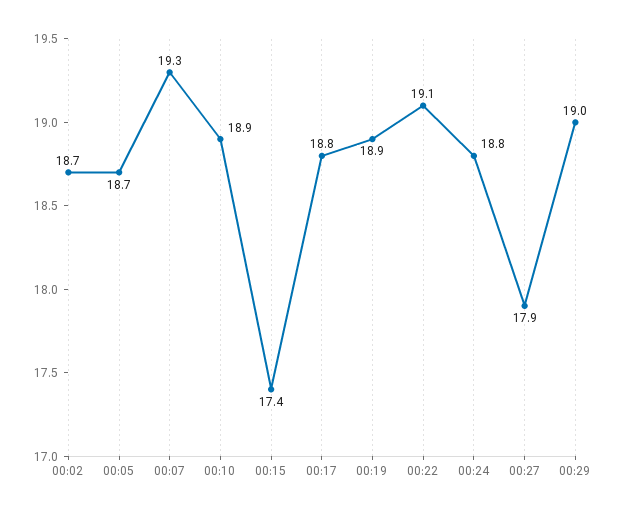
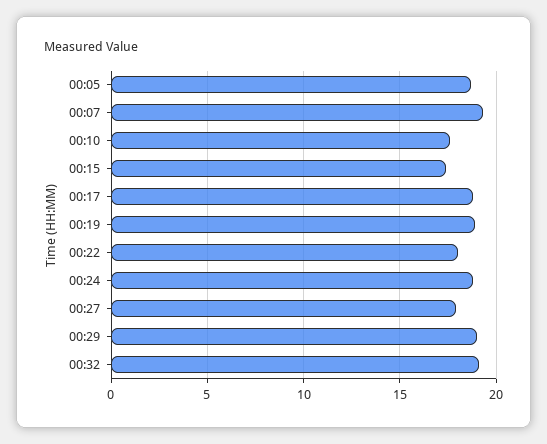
00:02: 18.7 -> none
00:10: 18.9 -> 17.5
00:22: 19.1 -> 18
00:32: none -> 19

